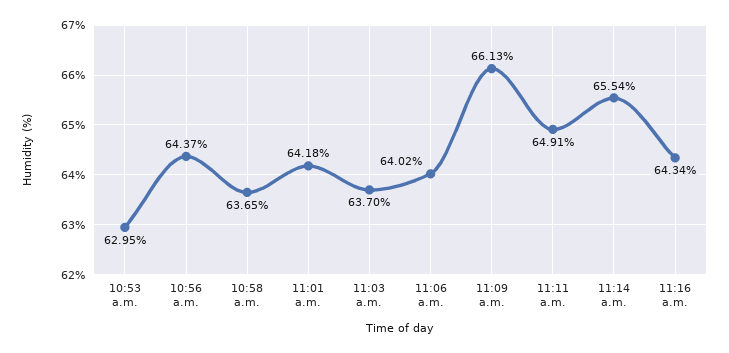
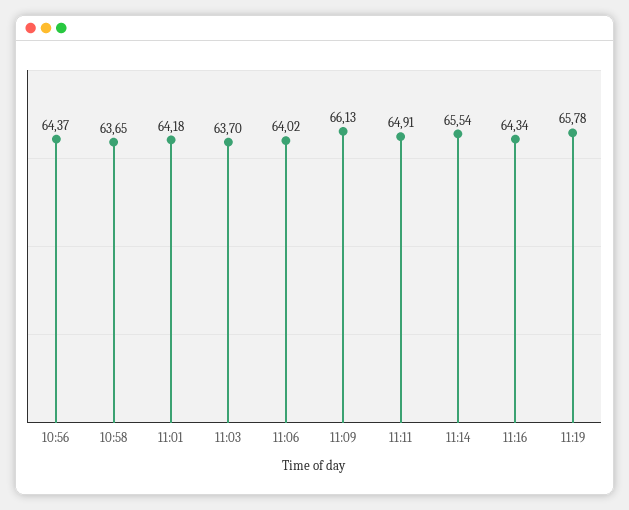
10:53 a.m.: 62.95 -> none
11:19: none -> 65.78

